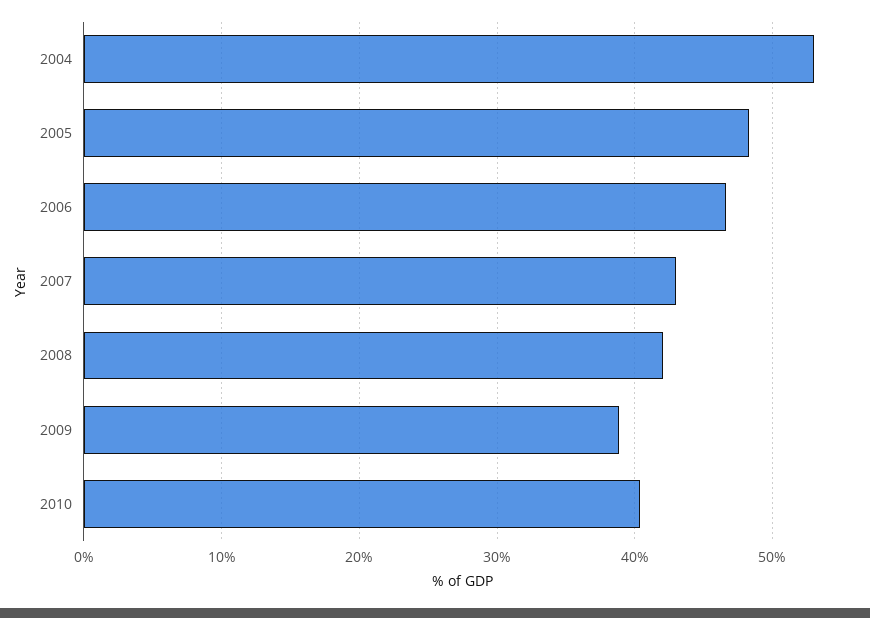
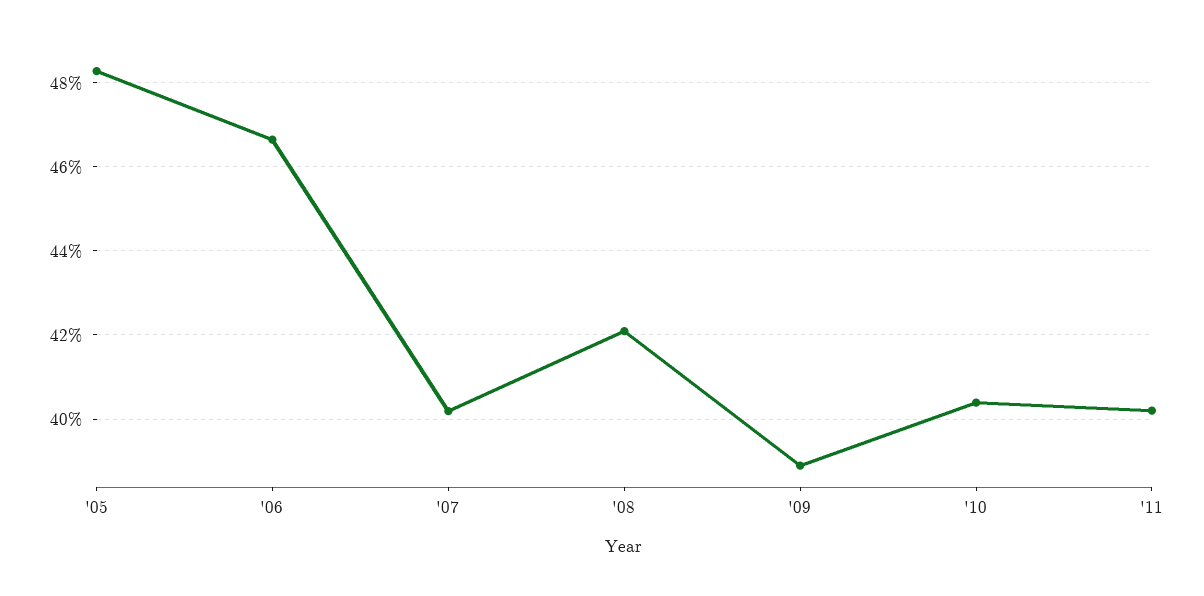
2004: 53 -> none
2007: 43 -> 40.2
'11: none -> 40.2

